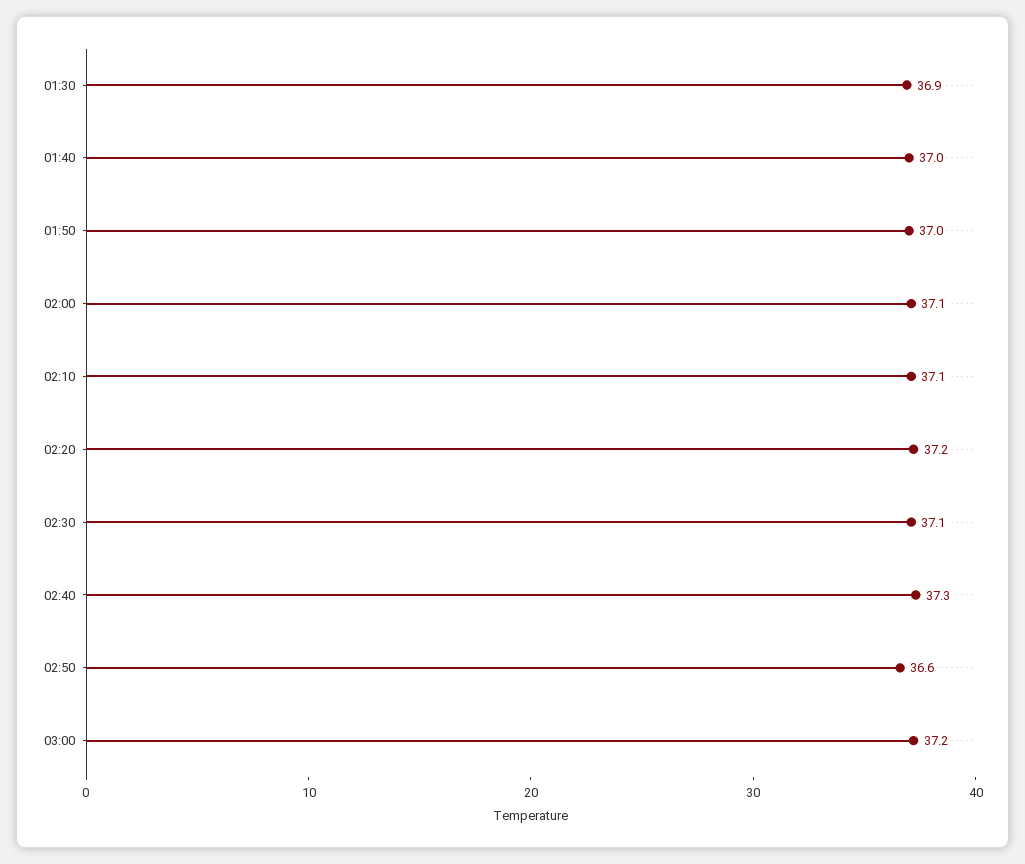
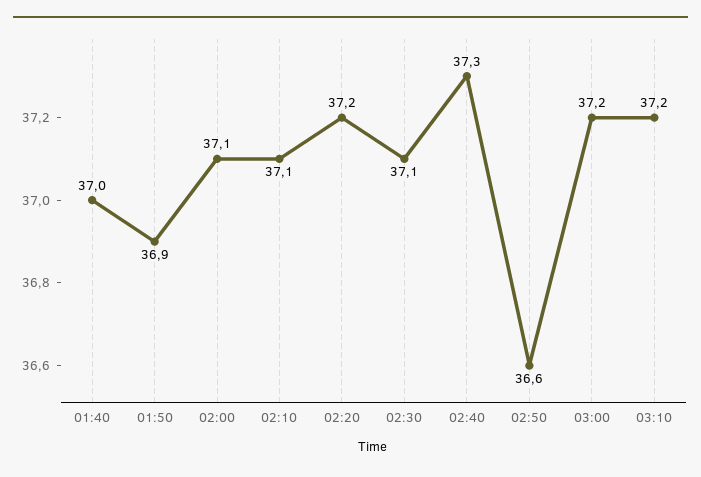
01:30: 36.9 -> none
01:50: 37 -> 36.9
03:10: none -> 37.2

